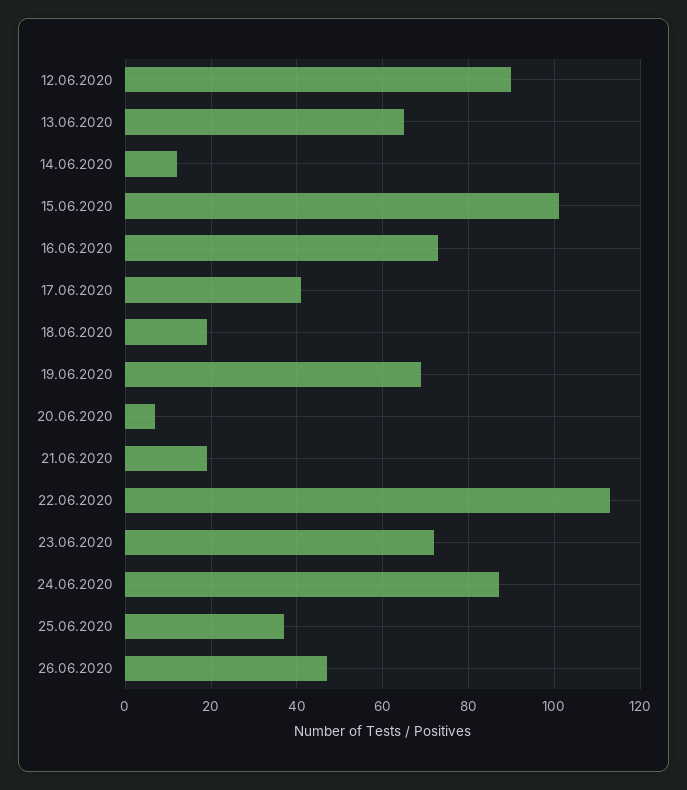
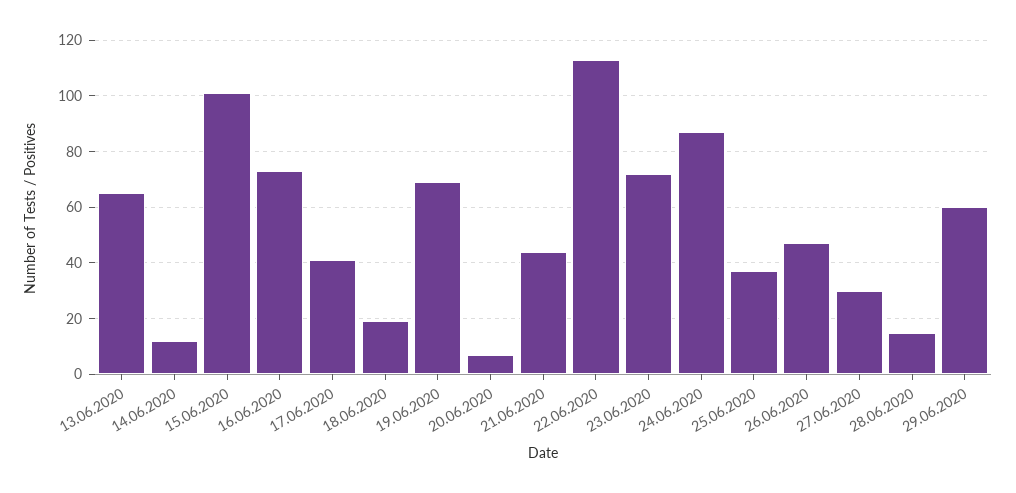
12.06.2020: 90 -> none
21.06.2020: 20 -> 45
27.06.2020: none -> 30
28.06.2020: none -> 15
29.06.2020: none -> 60

